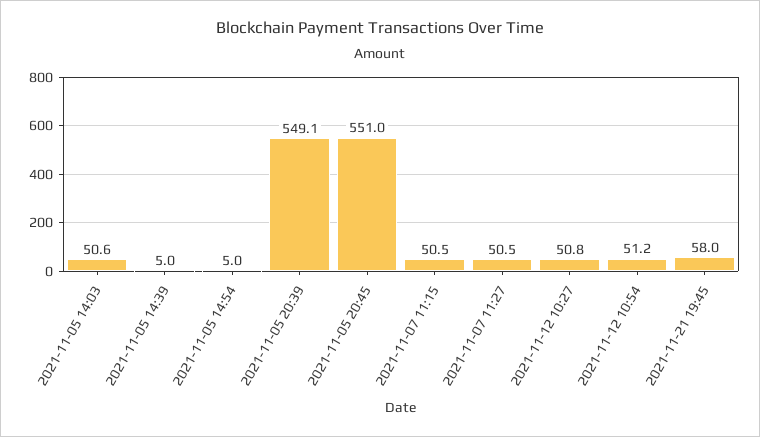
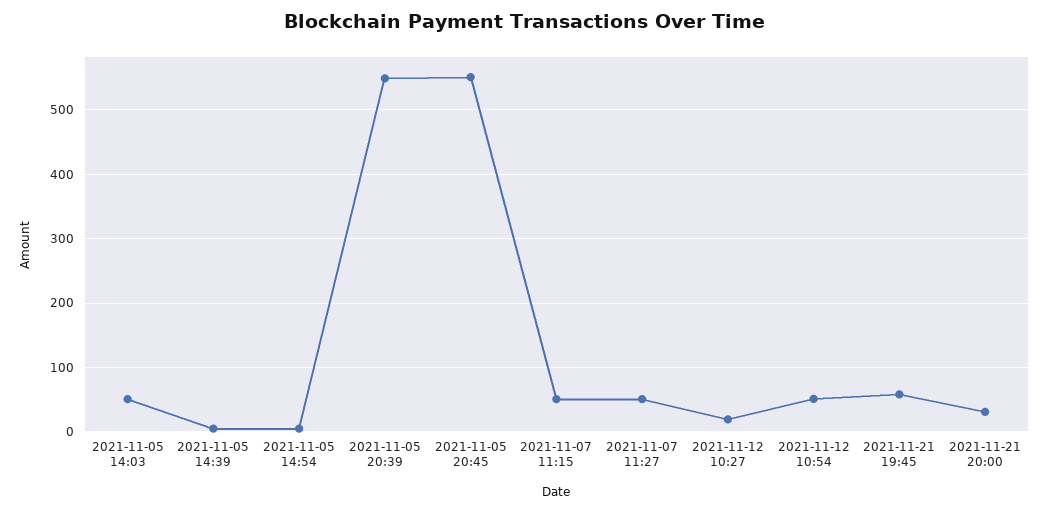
2021-11-12 10:27: 50.8 -> 20
2021-11-21 20:00: none -> 30

